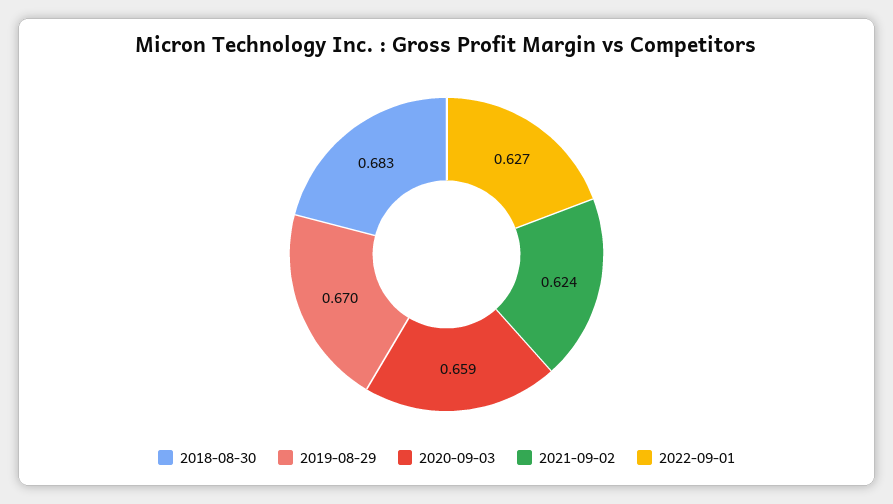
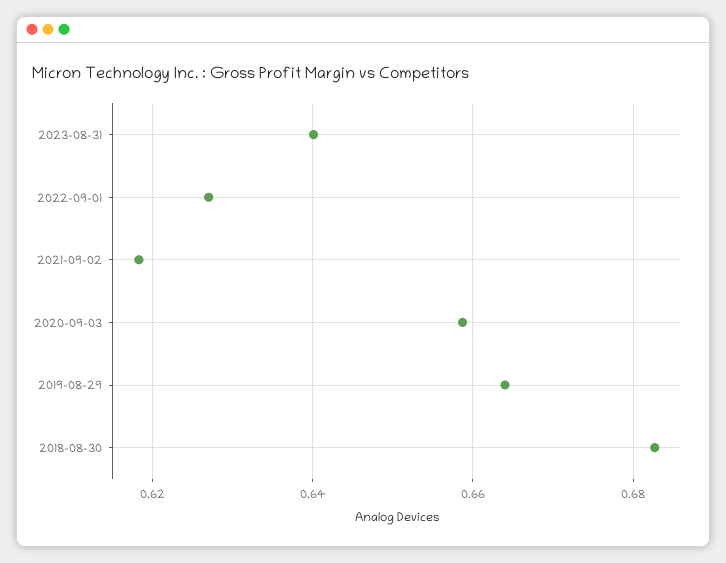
2019-08-29: 0.67 -> 0.664
2021-09-02: 0.624 -> 0.618
2023-08-31: none -> 0.64

